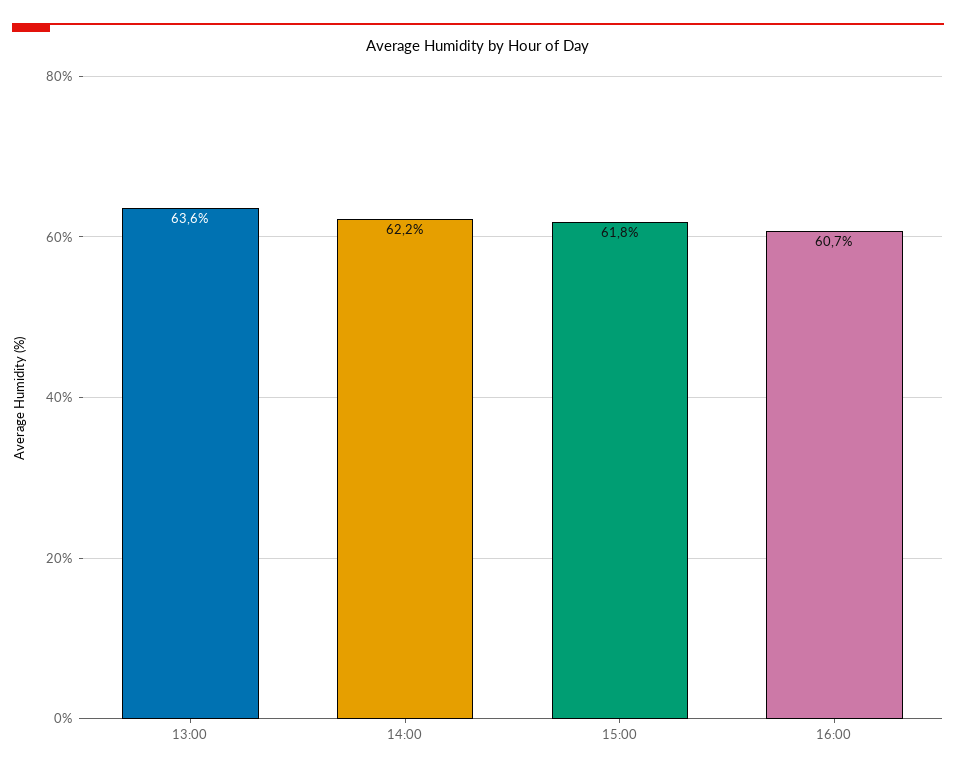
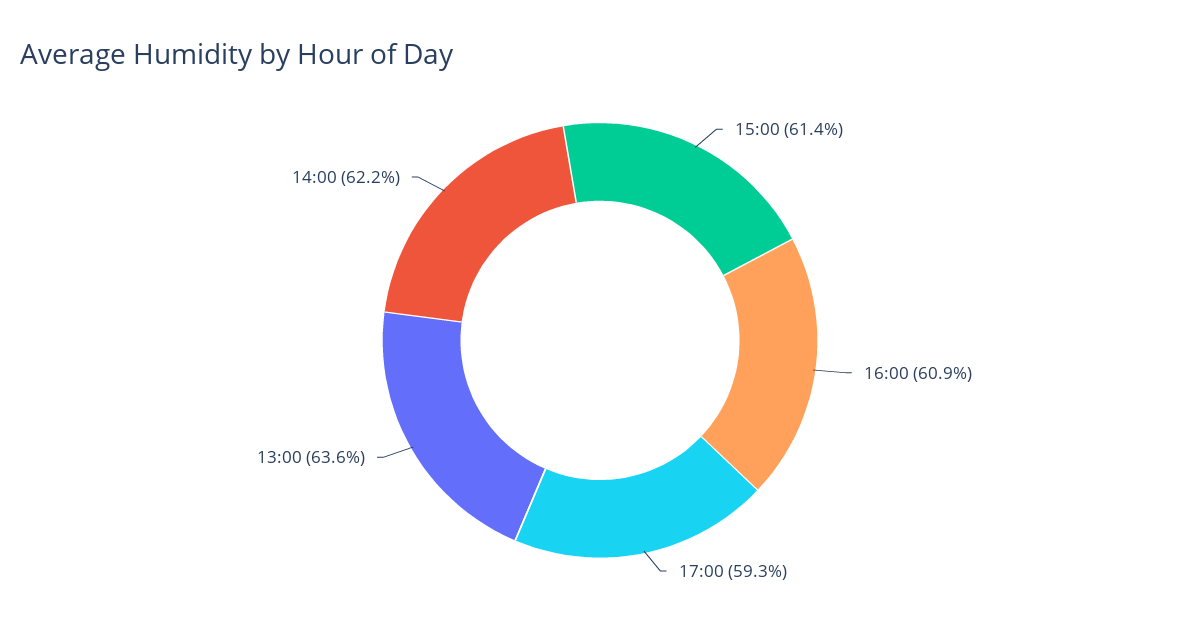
15:00: 61.8 -> 61.4
16:00: 60.7 -> 60.9
17:00: none -> 59.3

